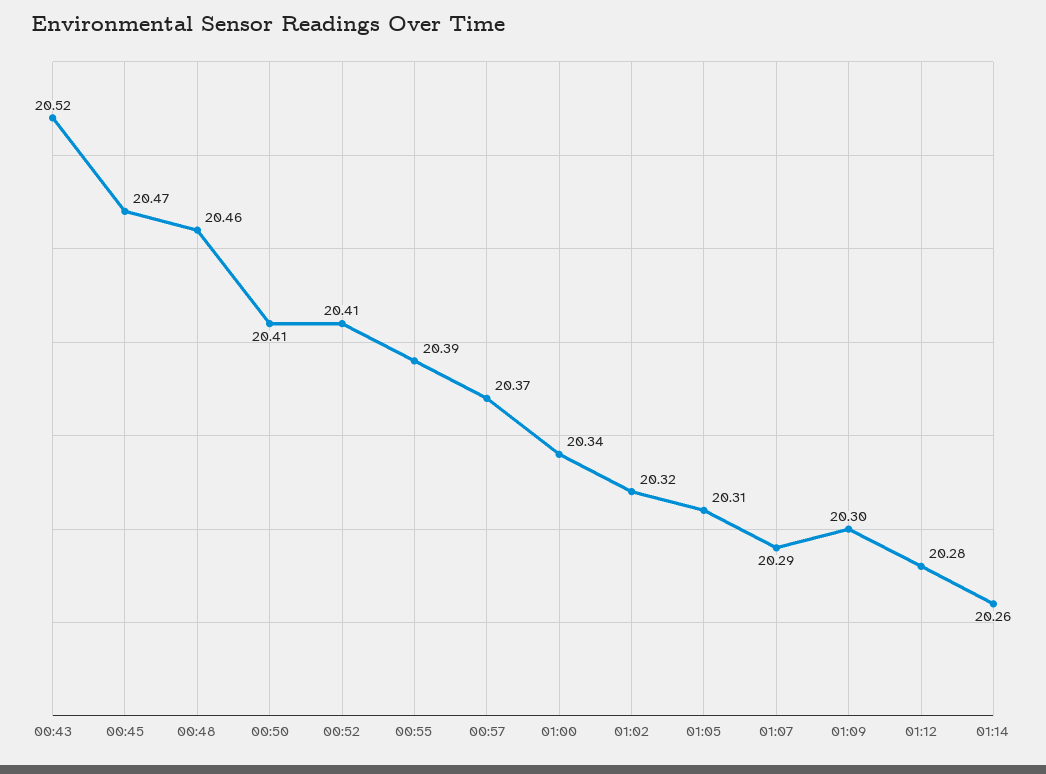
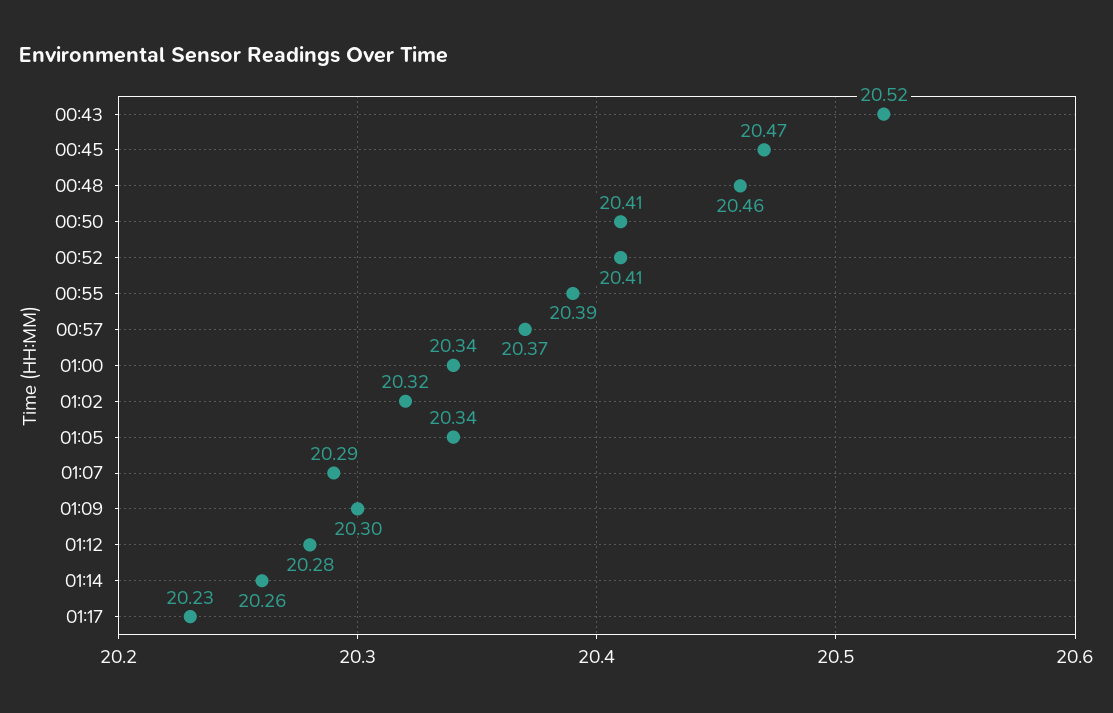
01:05: 20.31 -> 20.34
01:17: none -> 20.23

